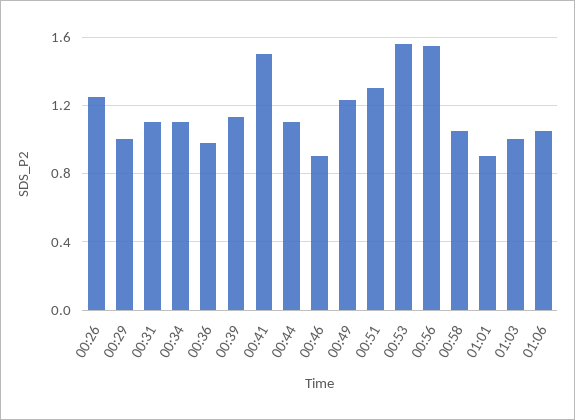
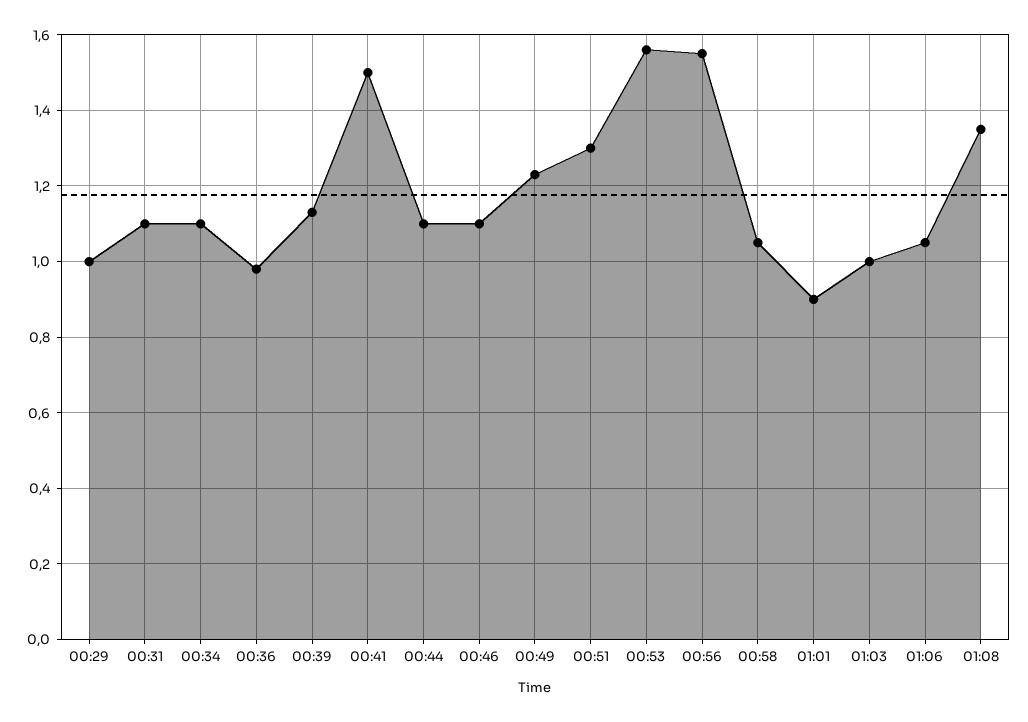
00:26: 1.25 -> none
00:46: 0.9 -> 1.1
01:08: none -> 1.35

